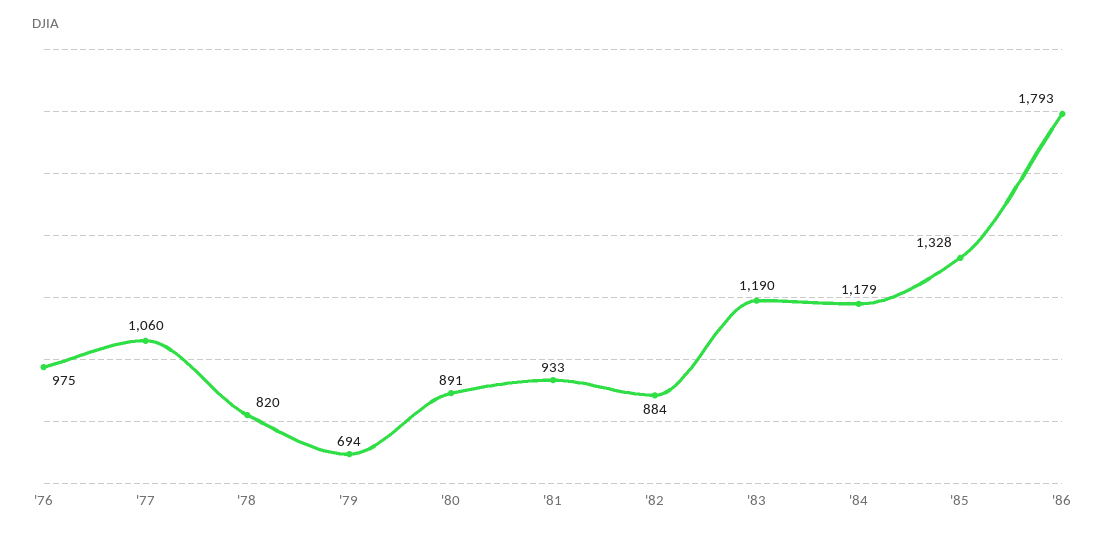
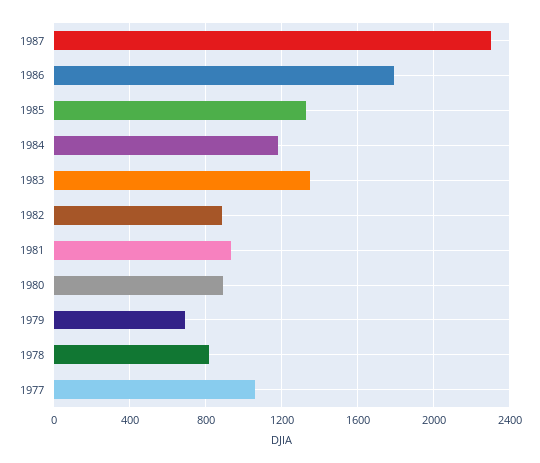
'76: 975 -> none
'83: 1190 -> 1350
1987: none -> 2300

